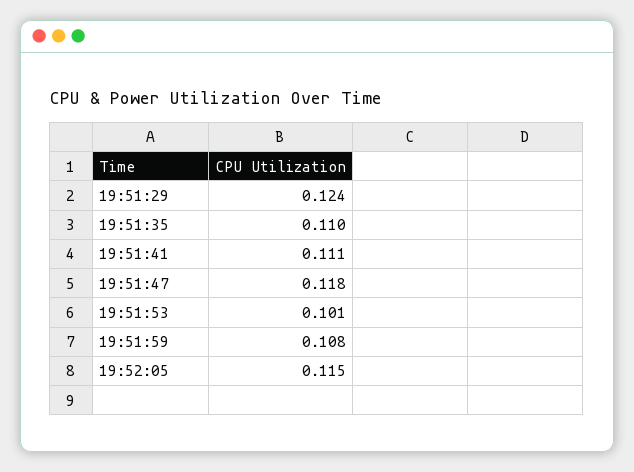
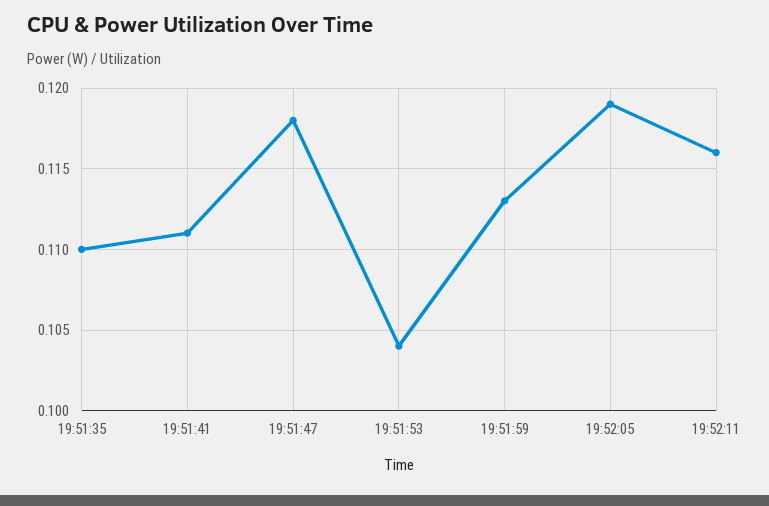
19:51:29: 0.124 -> none
19:51:53: 0.101 -> 0.104
19:51:59: 0.108 -> 0.113
19:52:05: 0.115 -> 0.119
19:52:11: none -> 0.116

